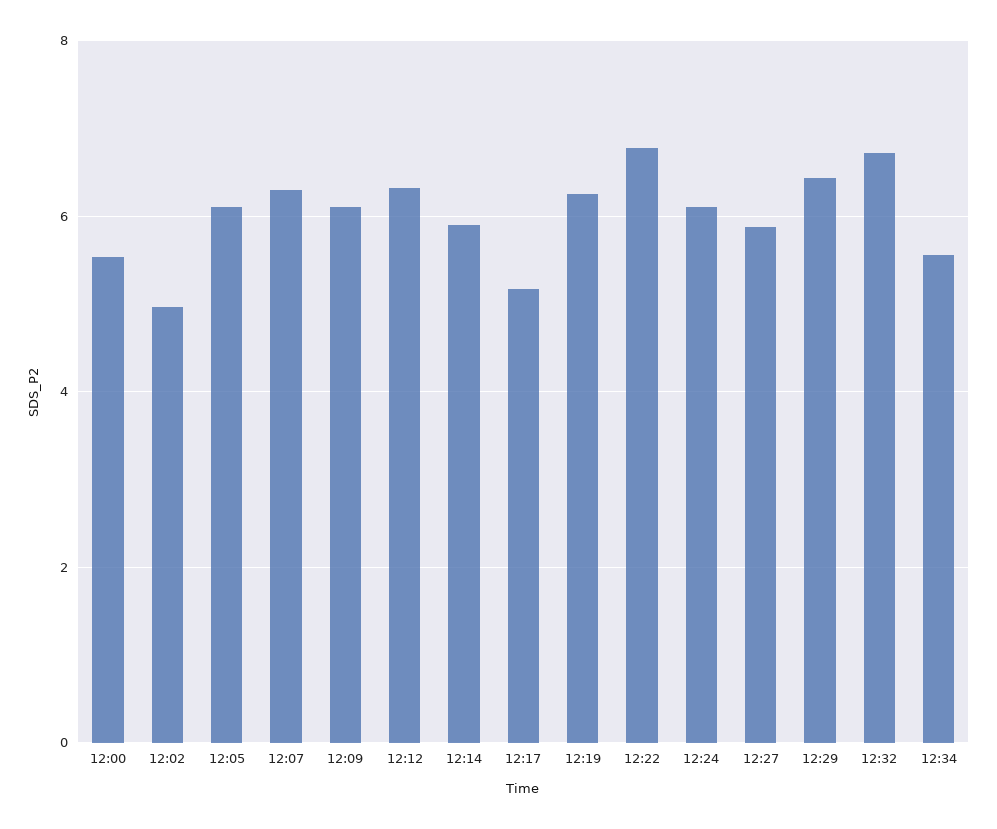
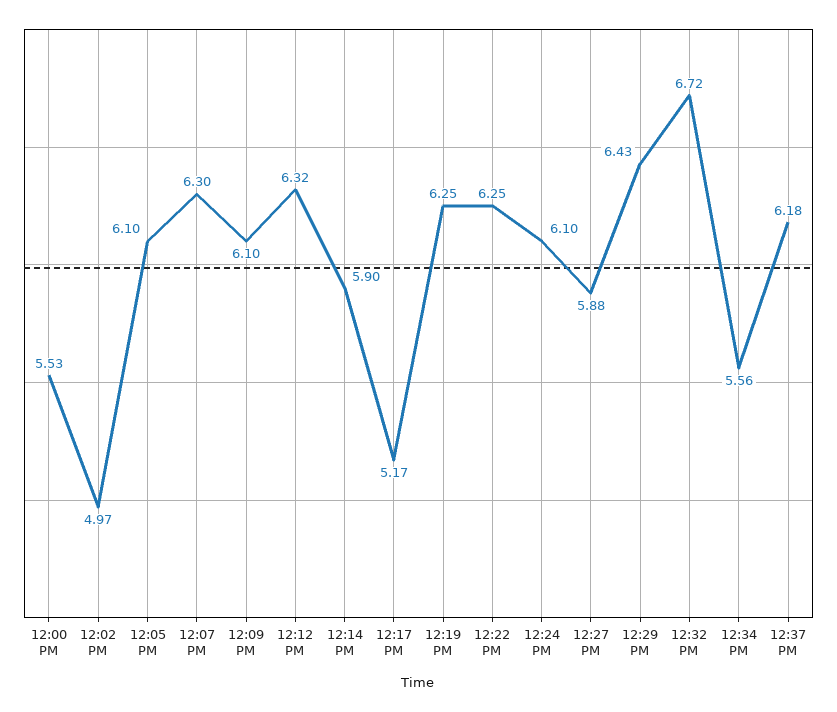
12:22: 6.8 -> 6.25
12:37 PM: none -> 6.18

